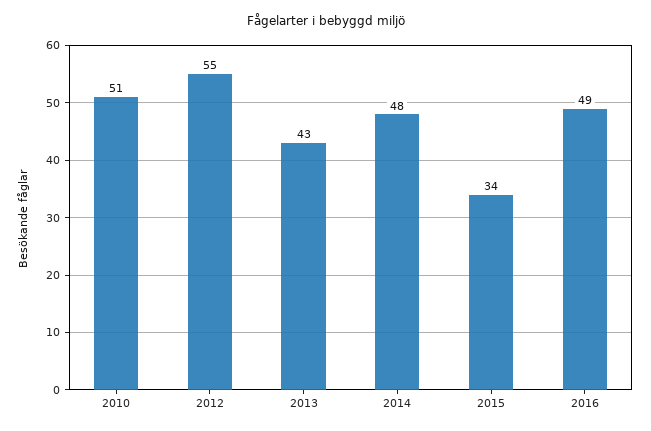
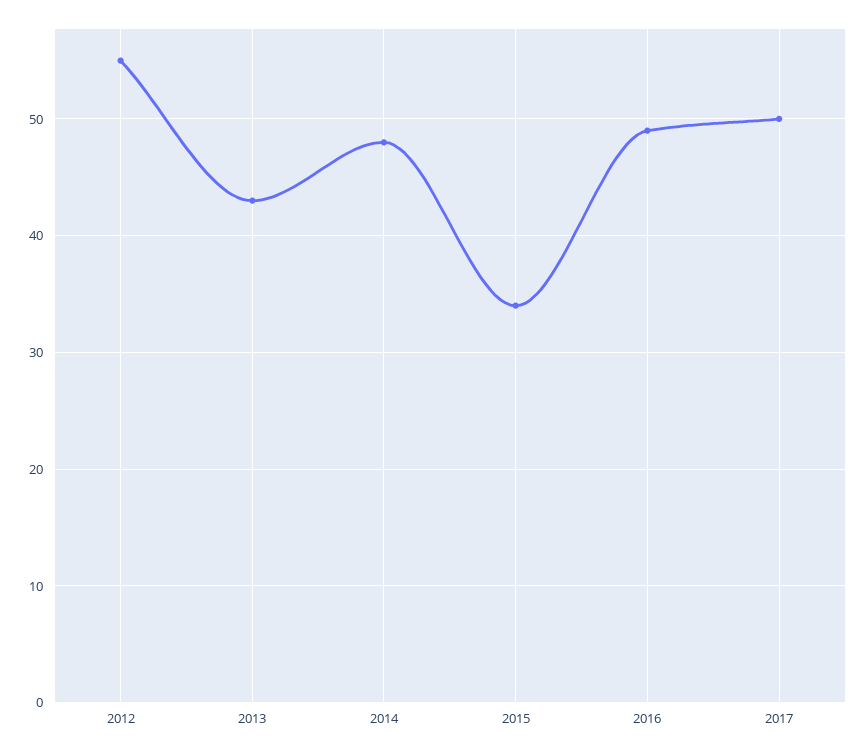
2010: 51 -> none
2017: none -> 50

